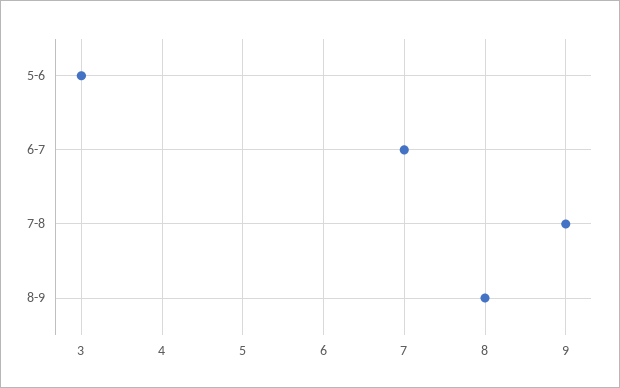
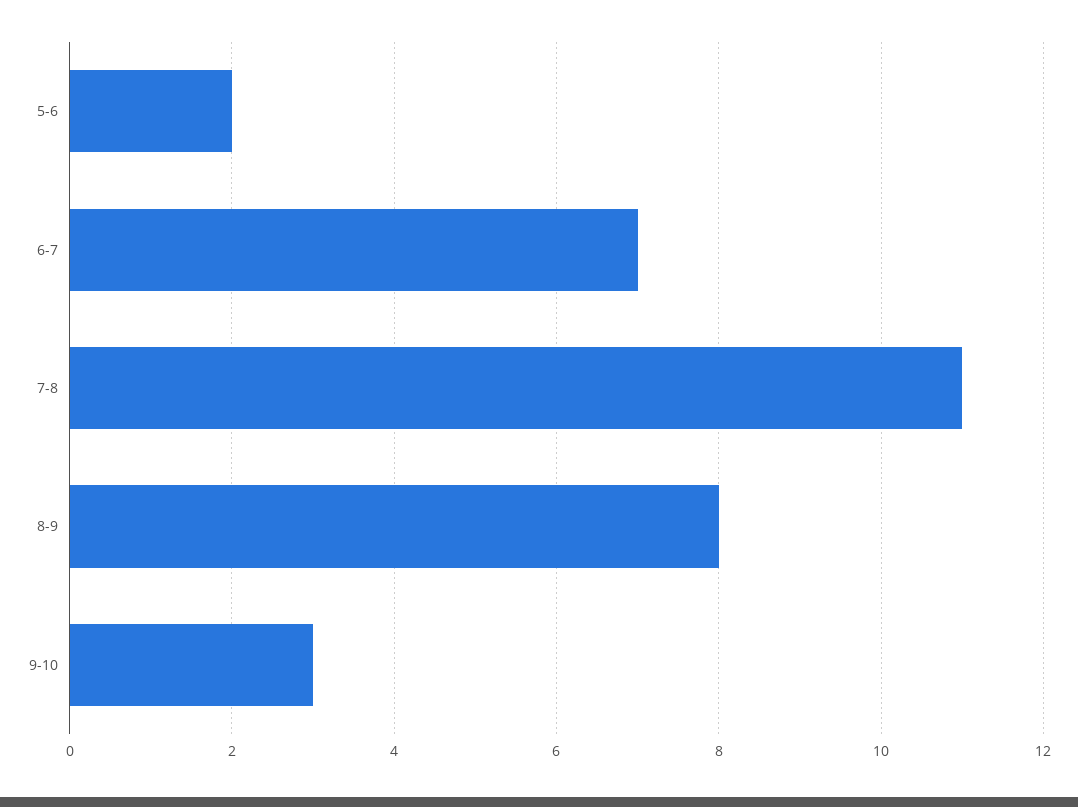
5-6: 3 -> 2
7-8: 9 -> 11
9-10: none -> 3

